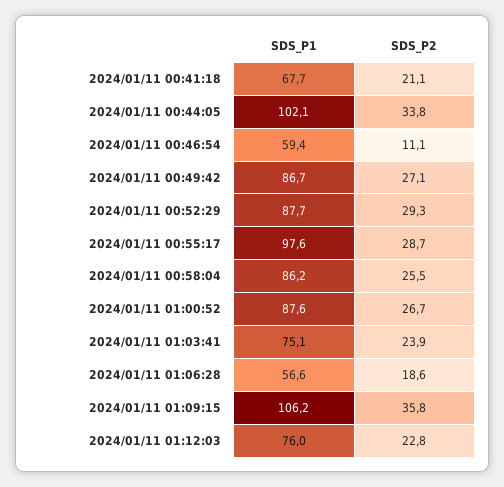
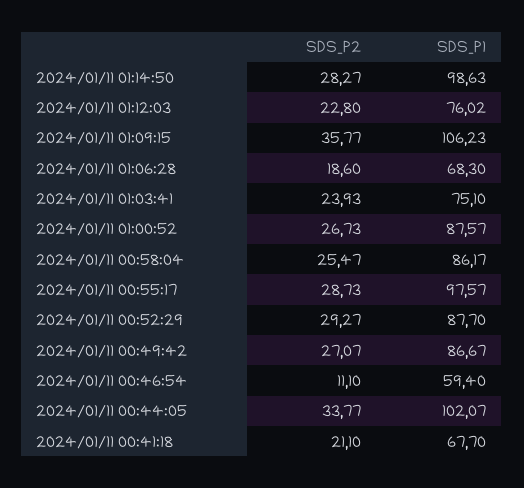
SDS_P1, 2024/01/11 01:06:28: 56.6 -> 68.3
SDS_P2, 2024/01/11 01:14:50: none -> 28.27
SDS_P1, 2024/01/11 01:14:50: none -> 98.63

